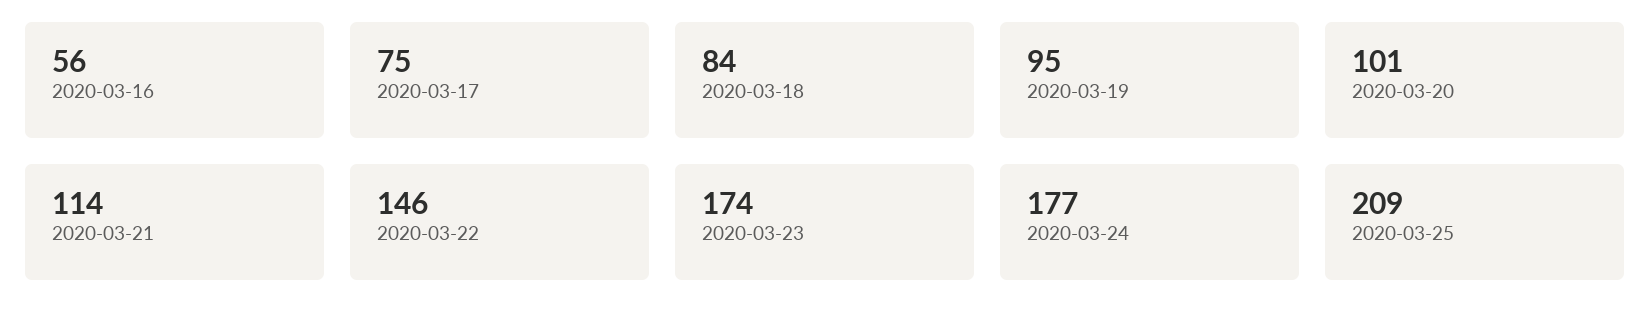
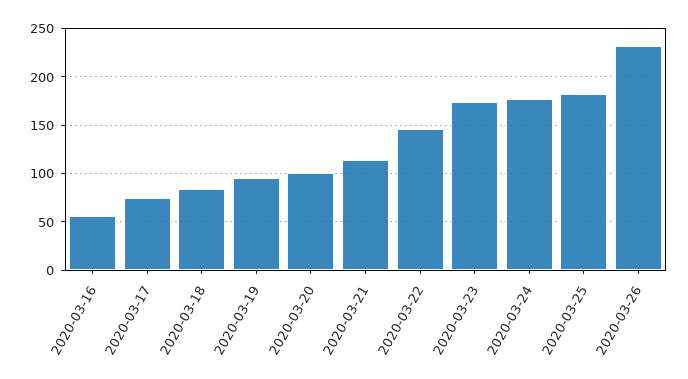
2020-03-25: 209 -> 180
2020-03-26: none -> 230

